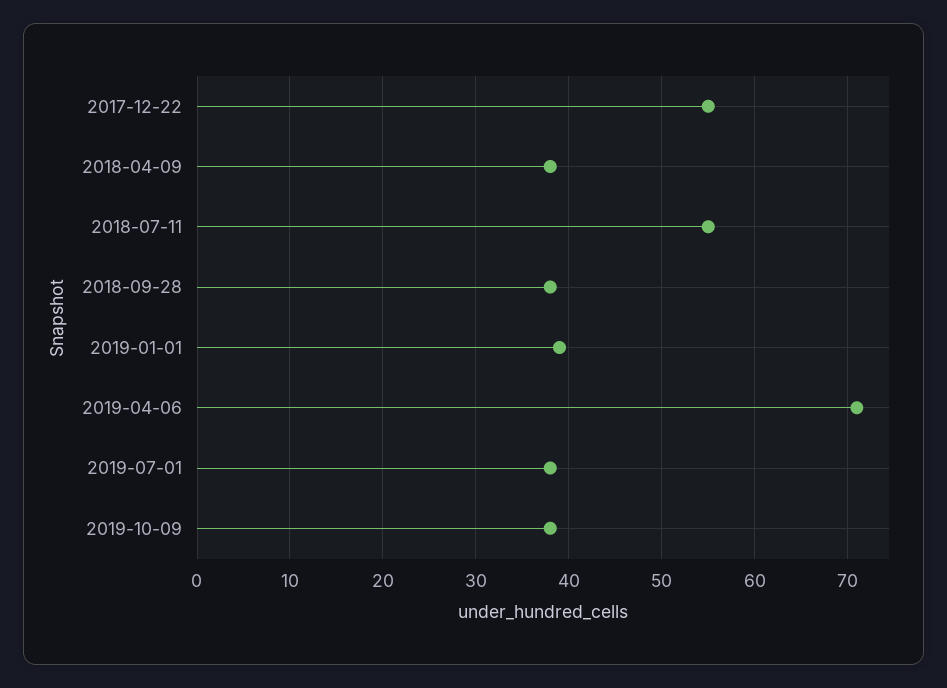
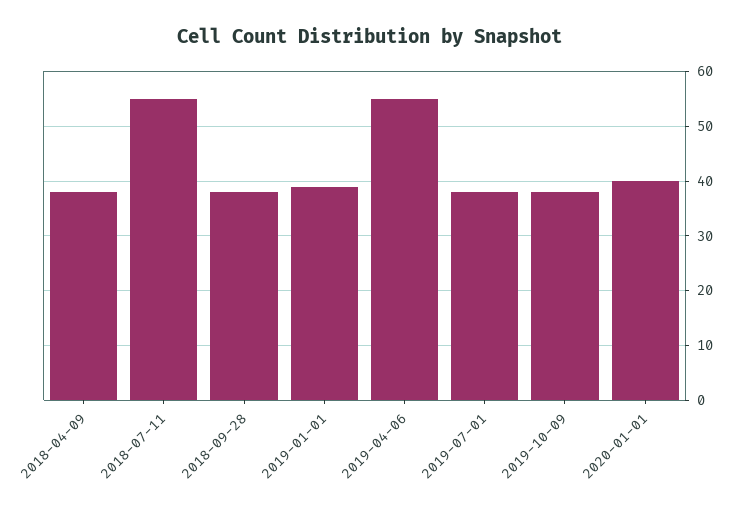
2017-12-22: 55 -> none
2019-04-06: 71 -> 55
2020-01-01: none -> 40

